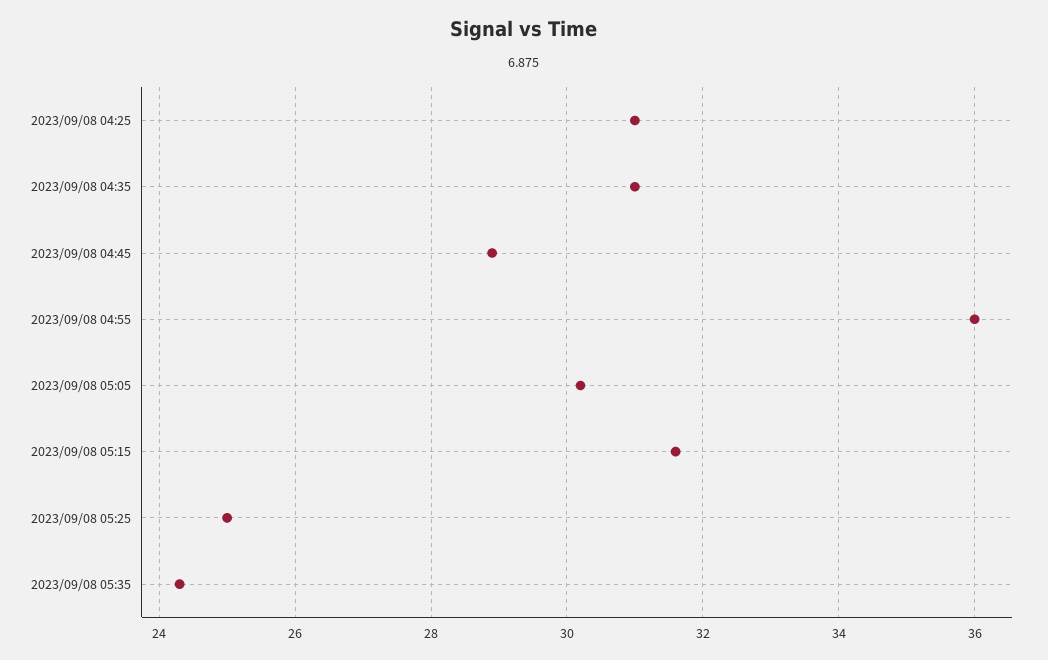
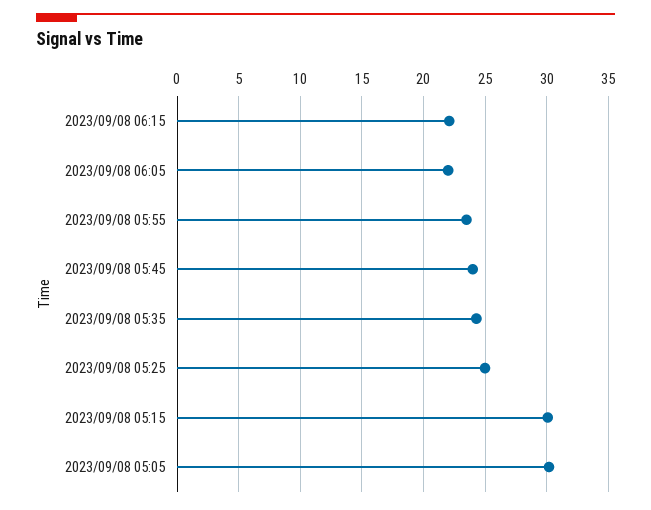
2023/09/08 04:25: 31 -> none
2023/09/08 04:35: 31 -> none
2023/09/08 04:45: 29 -> none
2023/09/08 04:55: 36 -> none
2023/09/08 05:15: 31.5 -> 30
2023/09/08 06:15: none -> 22
2023/09/08 06:05: none -> 22
2023/09/08 05:55: none -> 23.5
2023/09/08 05:45: none -> 24

